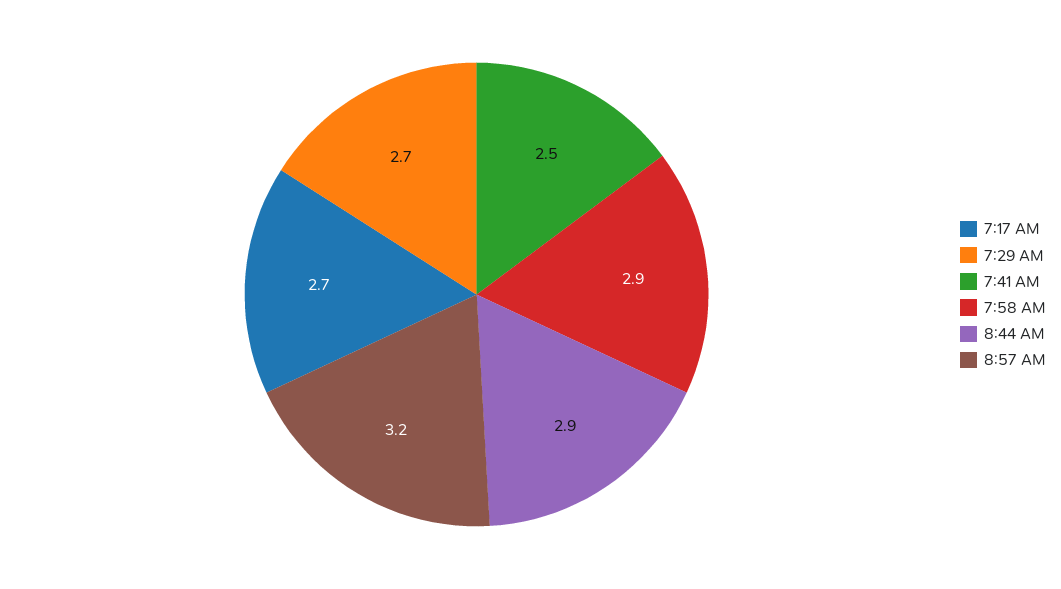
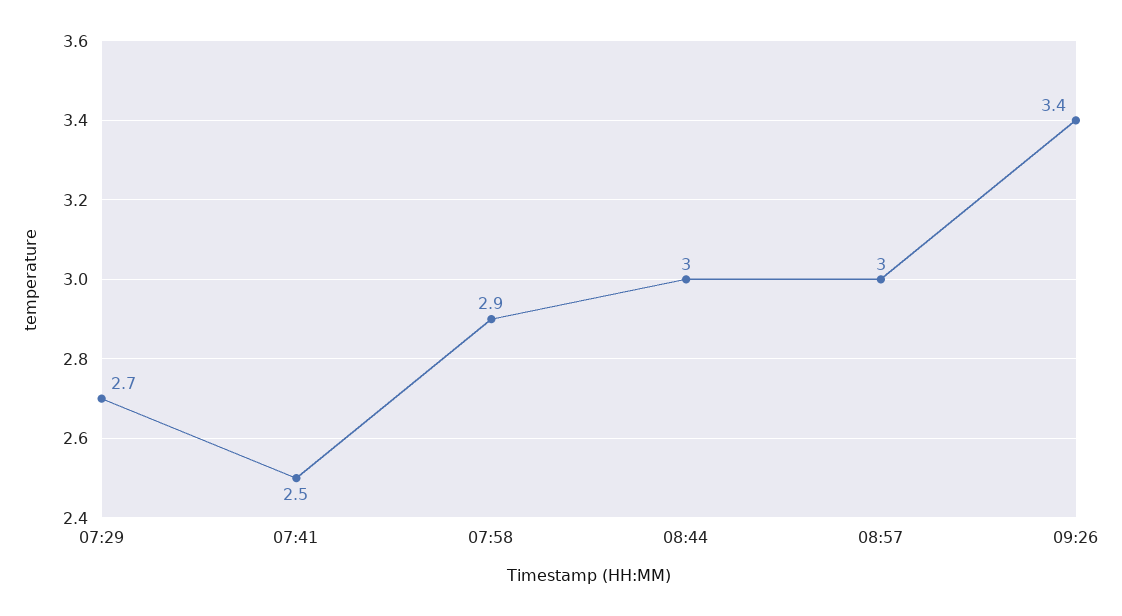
7:17 AM: 2.7 -> none
8:44 AM: 2.9 -> 3
8:57 AM: 3.2 -> 3
09:26: none -> 3.4

